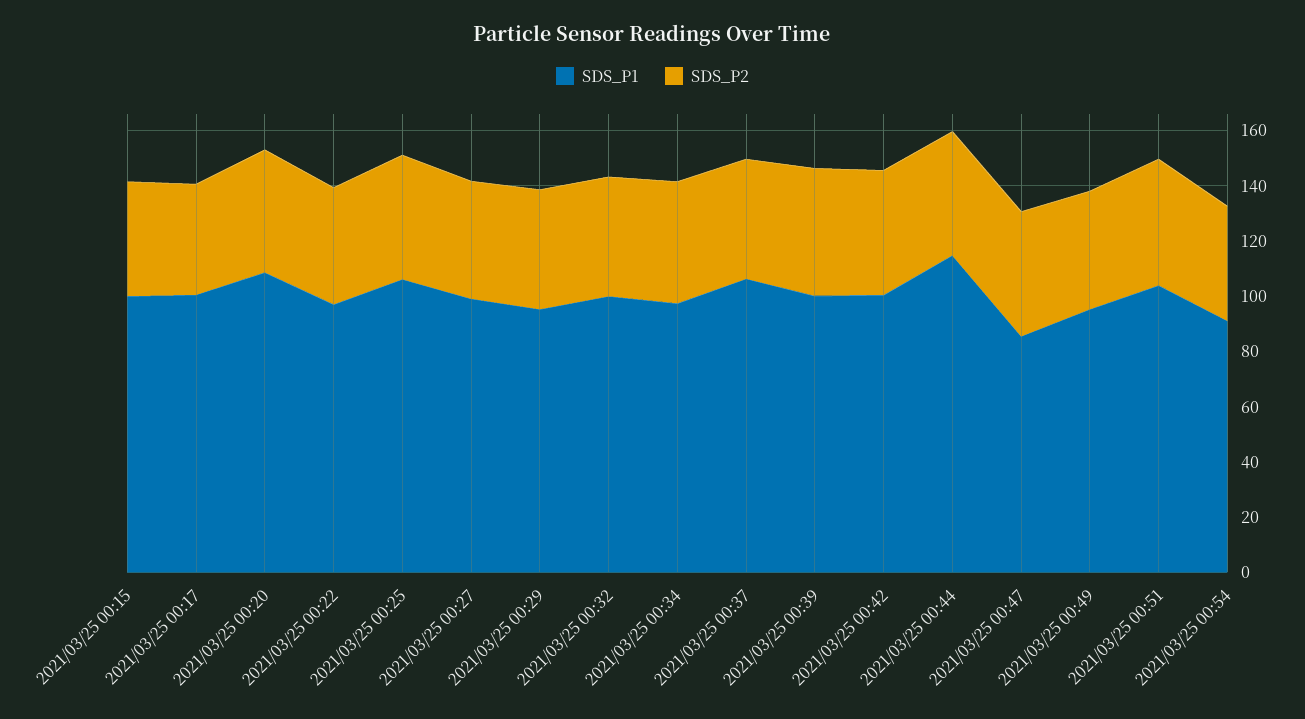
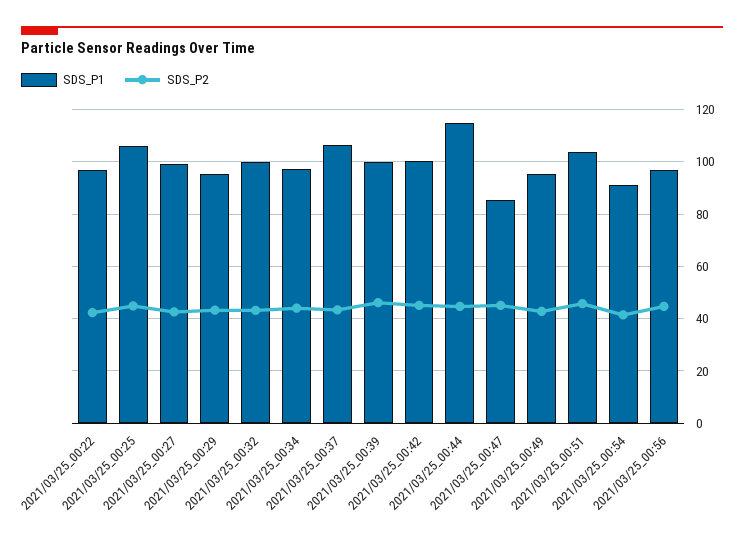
SDS_P1, 2021/03/25 00:15: 100 -> none
SDS_P2, 2021/03/25 00:15: 40 -> none
SDS_P1, 2021/03/25 00:17: 100 -> none
SDS_P2, 2021/03/25 00:17: 40 -> none
SDS_P1, 2021/03/25 00:20: 110 -> none
SDS_P2, 2021/03/25 00:20: 45 -> none
SDS_P1, 2021/03/25_00:56: none -> 97.5
SDS_P2, 2021/03/25_00:56: none -> 45

